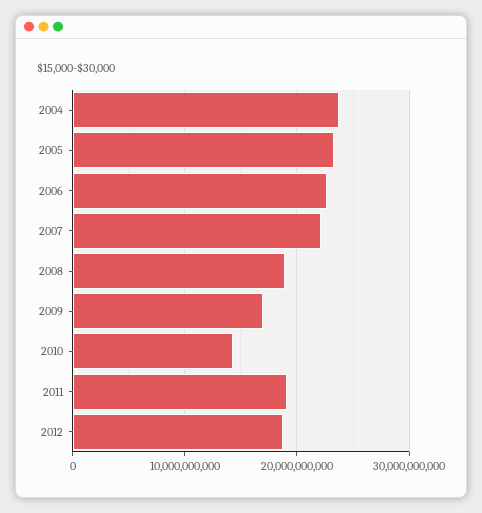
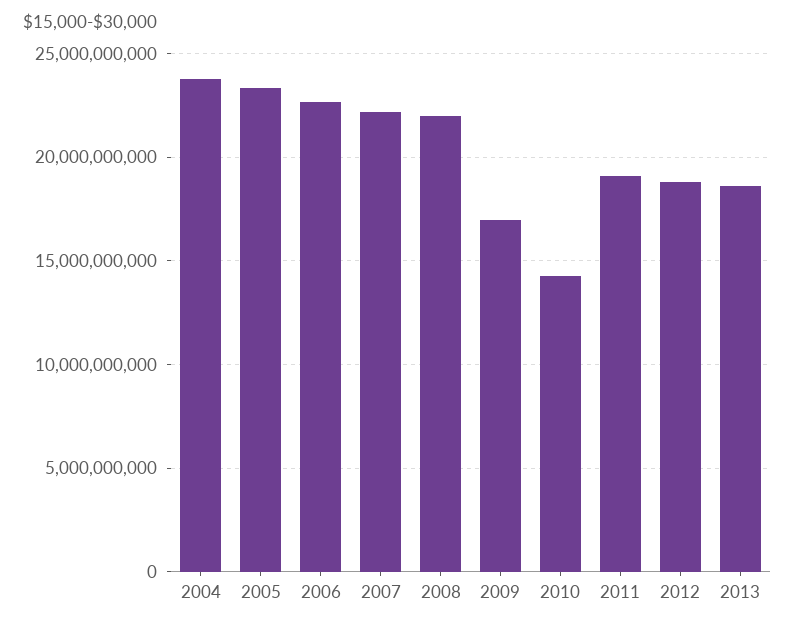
2008: 19000000000 -> 22000000000
2013: none -> 18500000000

